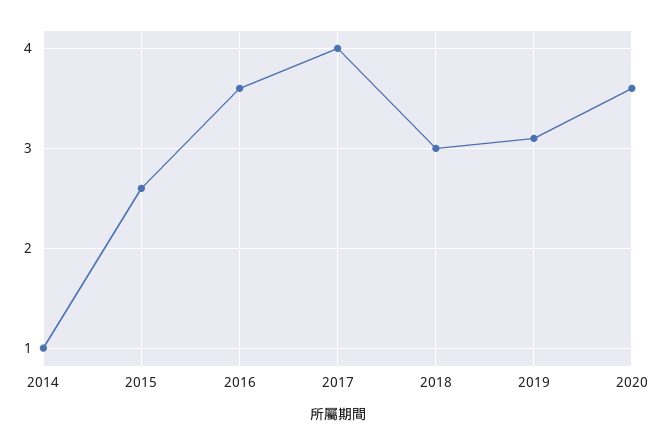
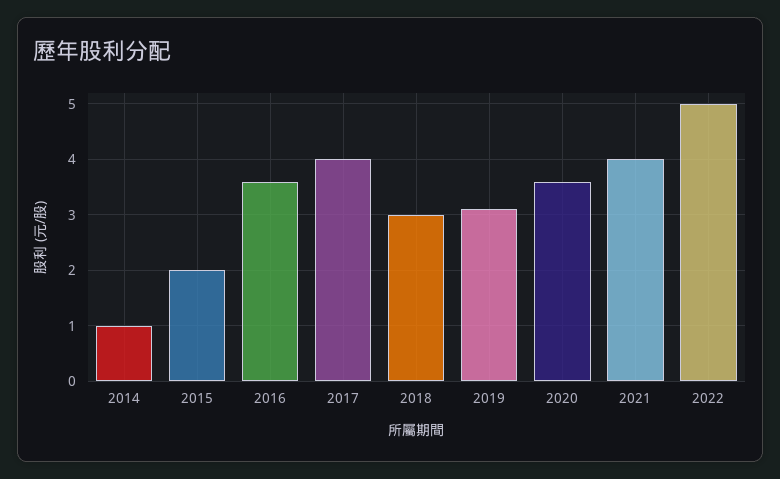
2015: 2.6 -> 2
2021: none -> 4
2022: none -> 5

